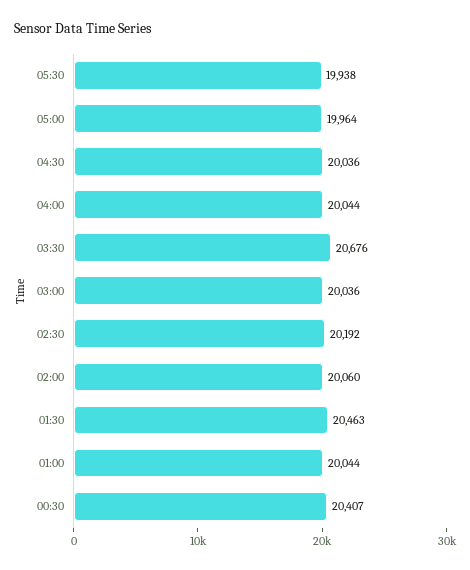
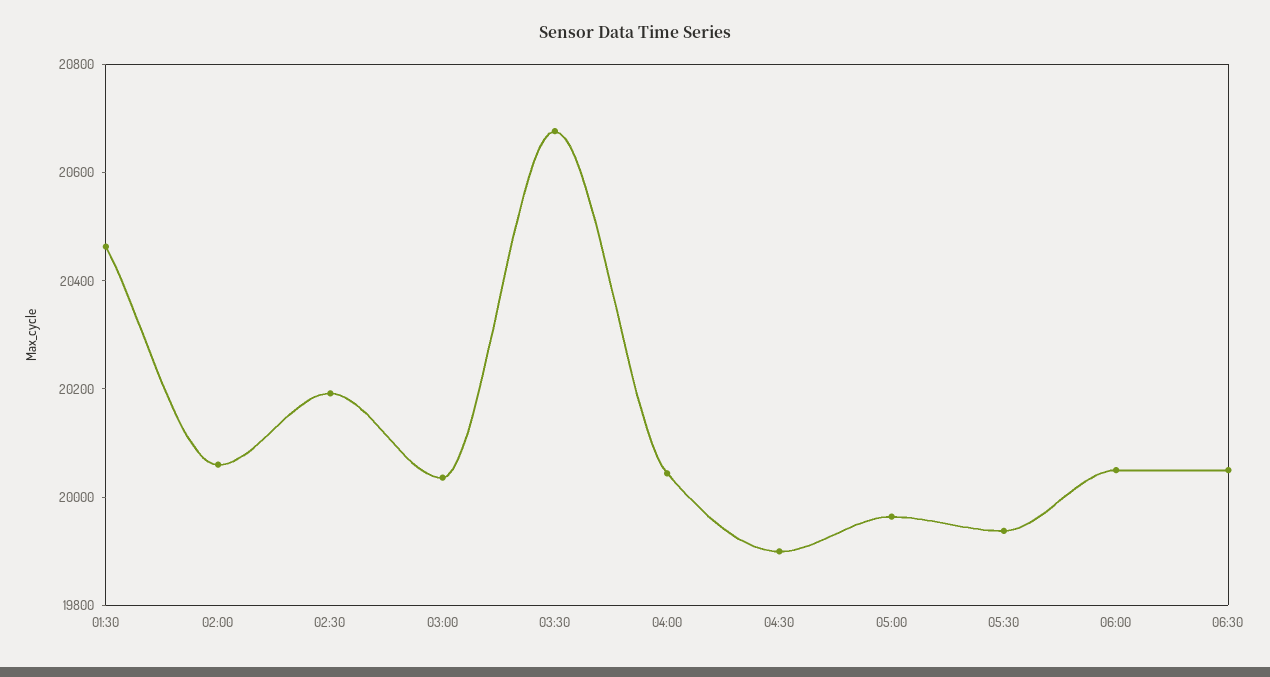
04:30: 20036 -> 19900
01:00: 20044 -> none
00:30: 20407 -> none
06:00: none -> 20050
06:30: none -> 20050

